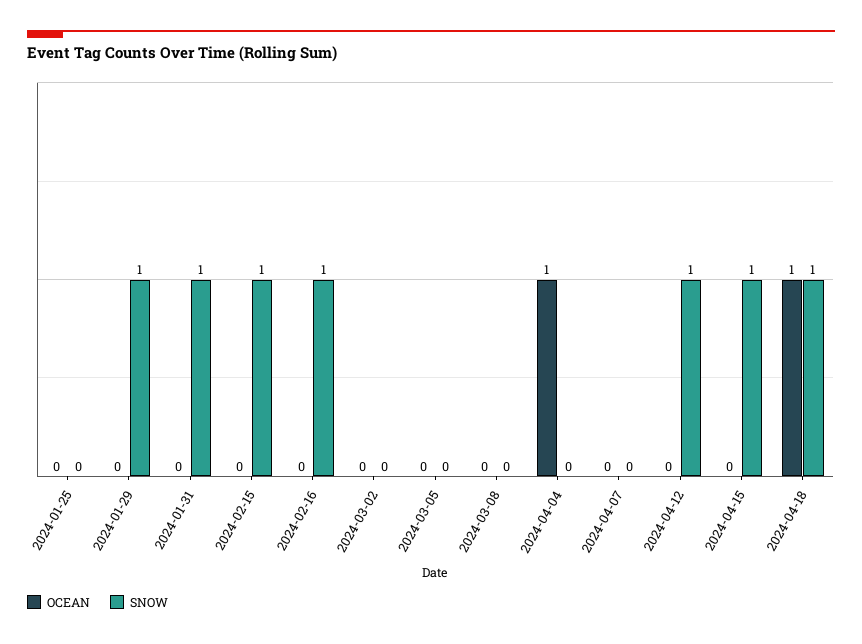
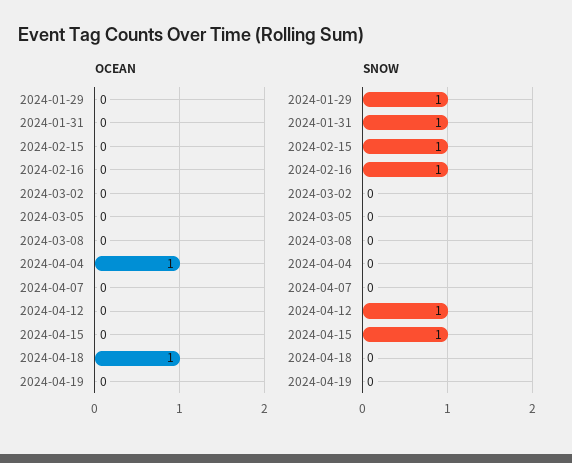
OCEAN, 2024-01-25: 0 -> none
SNOW, 2024-01-25: 0 -> none
SNOW, 2024-04-18: 1 -> 0
OCEAN, 2024-04-19: none -> 0
SNOW, 2024-04-19: none -> 0

